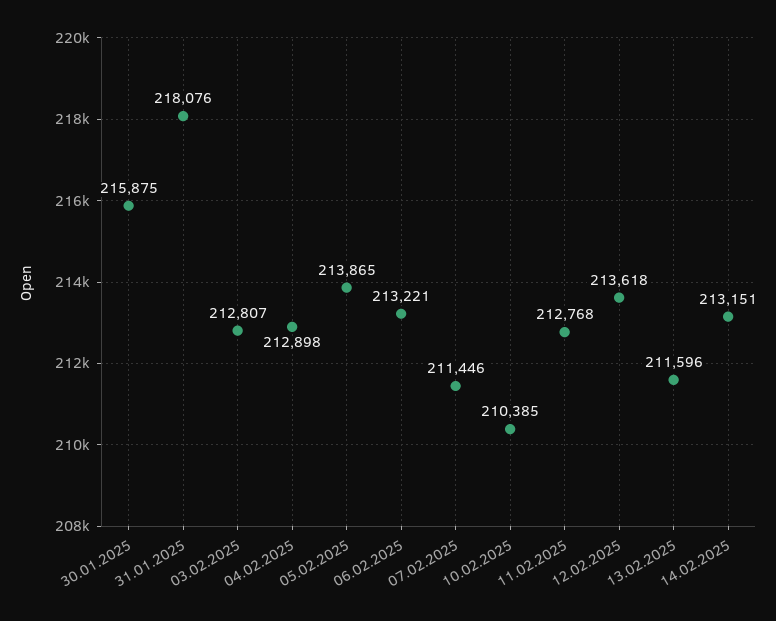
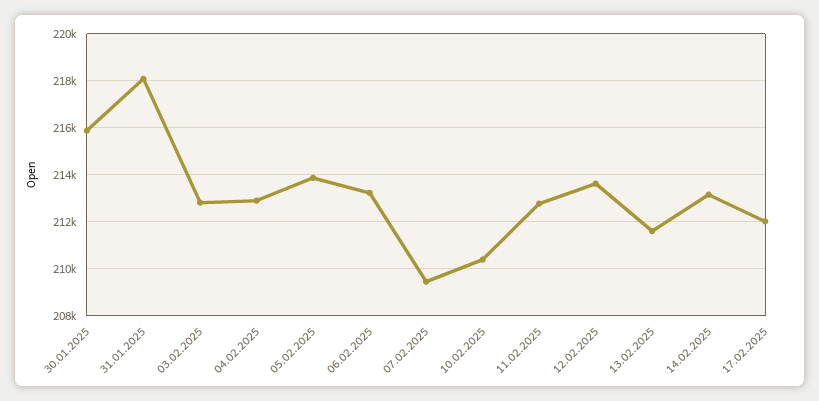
07.02.2025: 211446 -> 209500
17.02.2025: none -> 212000

